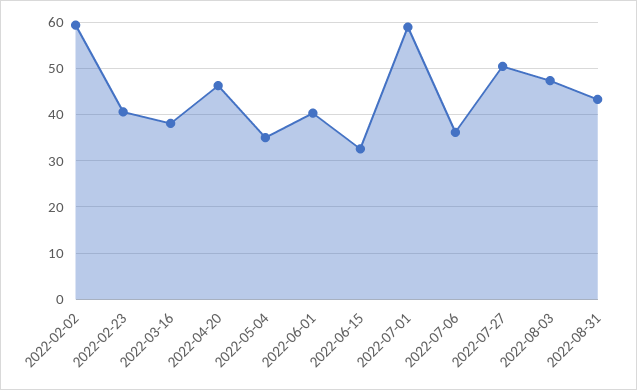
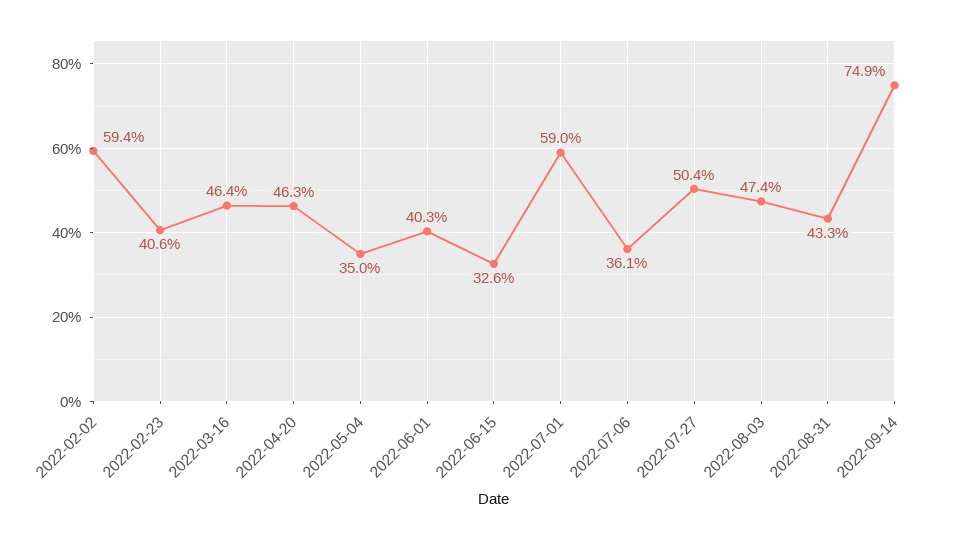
2022-03-16: 38 -> 46.4
2022-09-14: none -> 74.9

